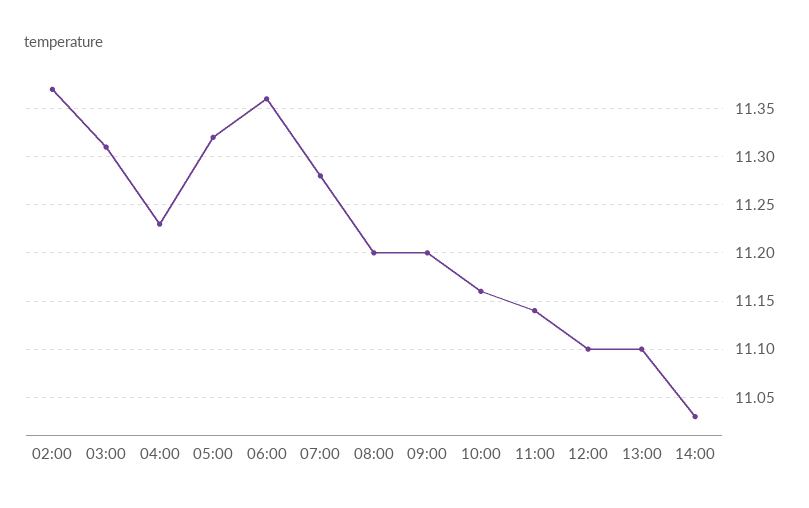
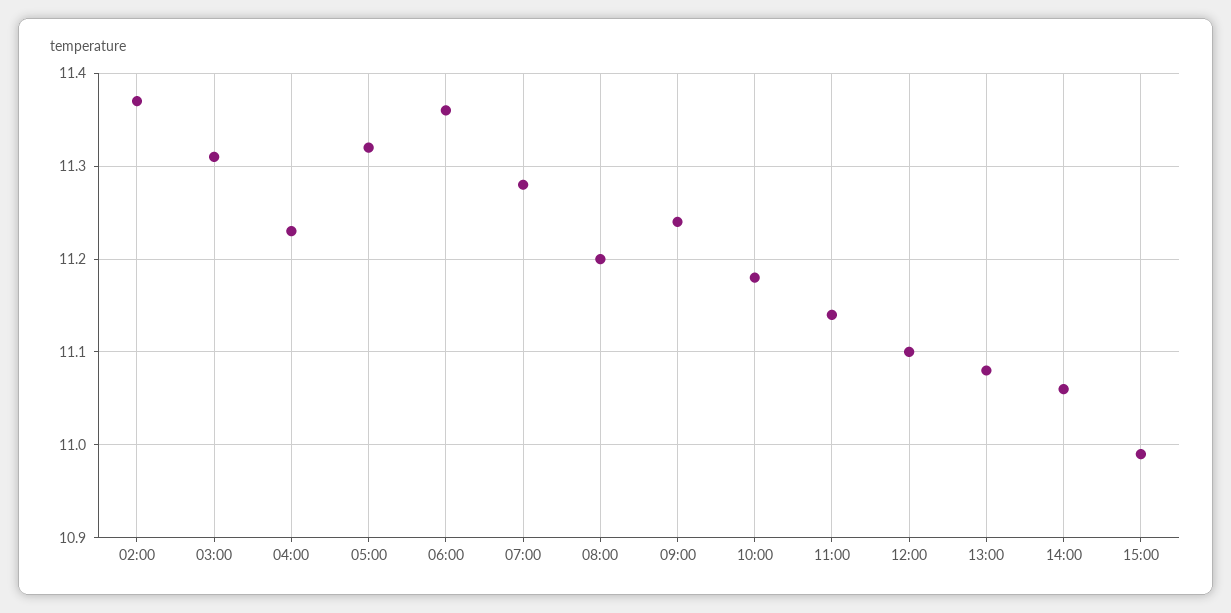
09:00: 11.2 -> 11.24
10:00: 11.16 -> 11.18
13:00: 11.1 -> 11.08
14:00: 11.03 -> 11.06
15:00: none -> 10.99

